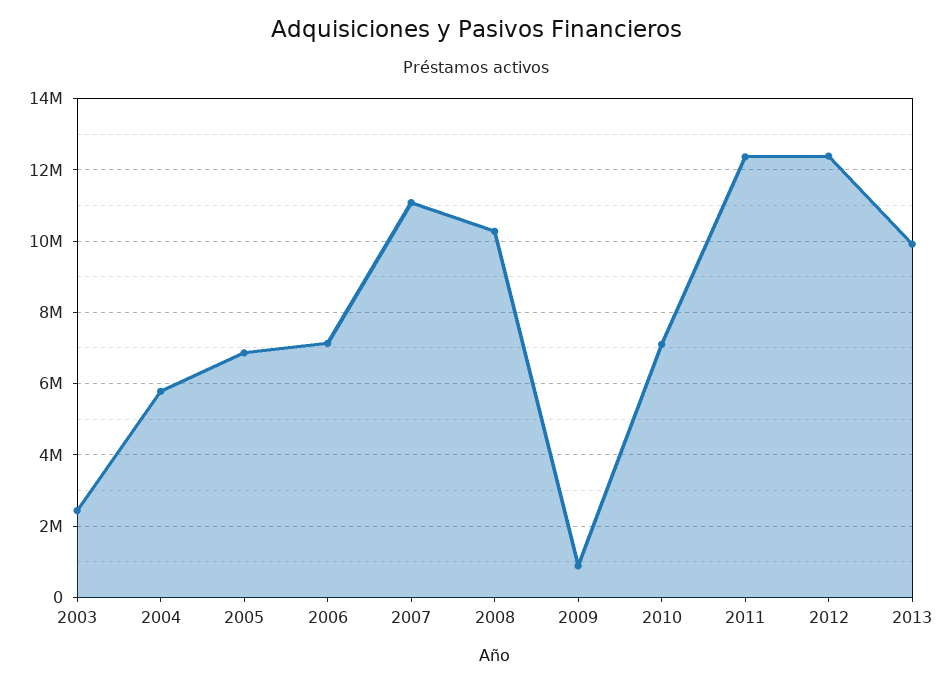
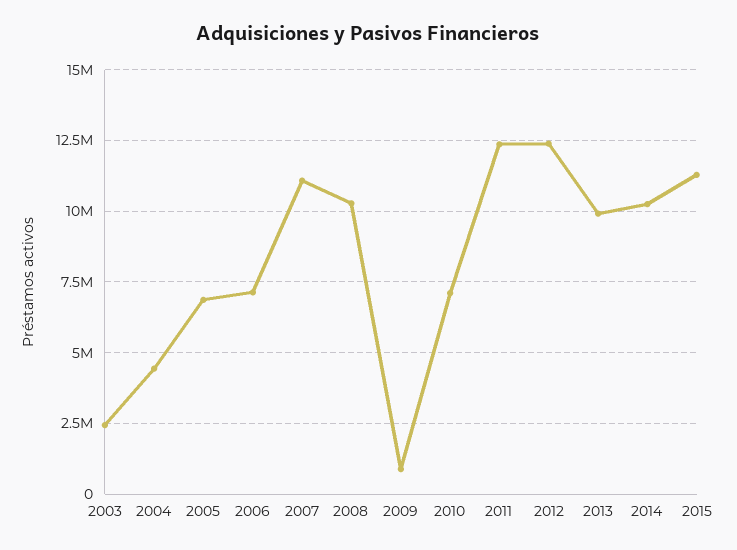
2004: 5800000 -> 4500000
2014: none -> 10250000
2015: none -> 11250000

